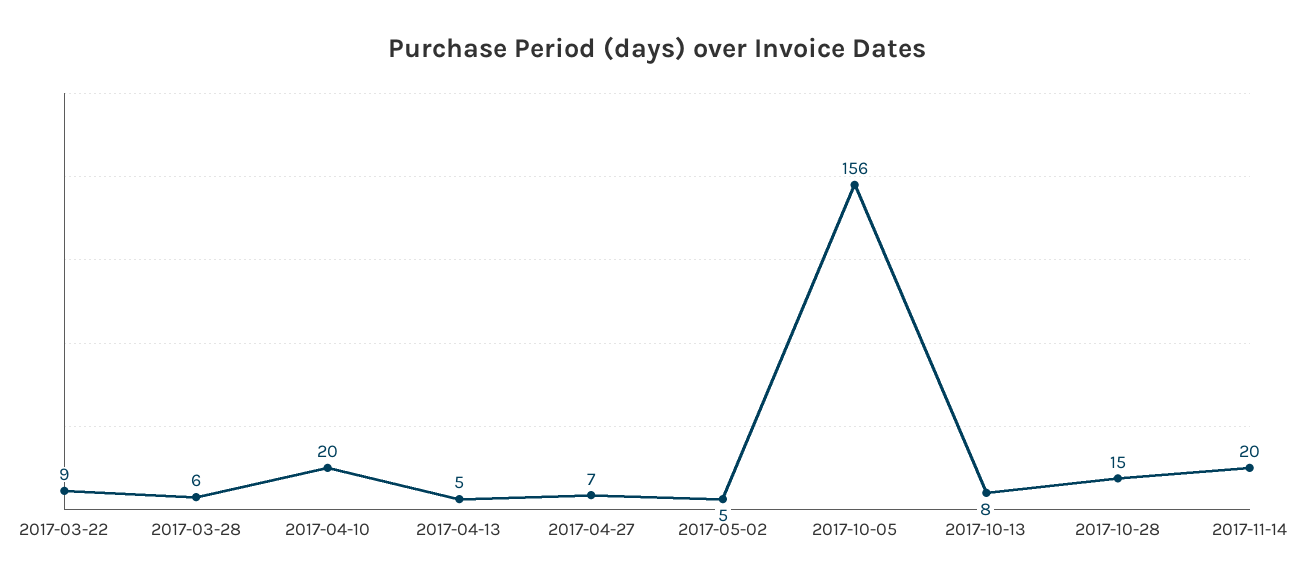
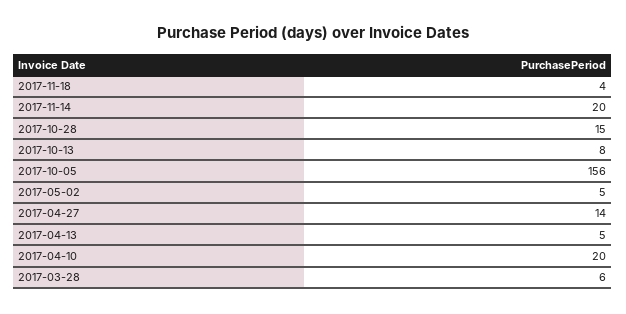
2017-03-22: 9 -> none
2017-04-27: 7 -> 14
2017-11-18: none -> 4

